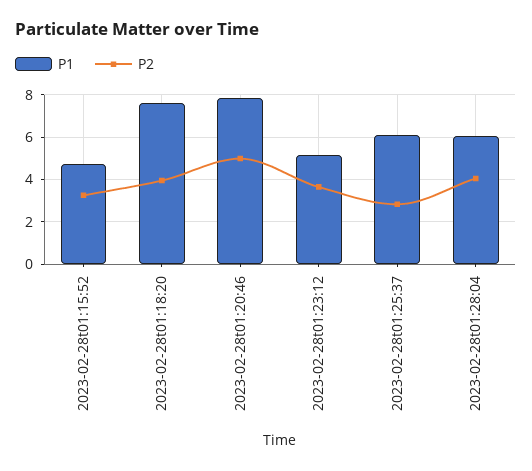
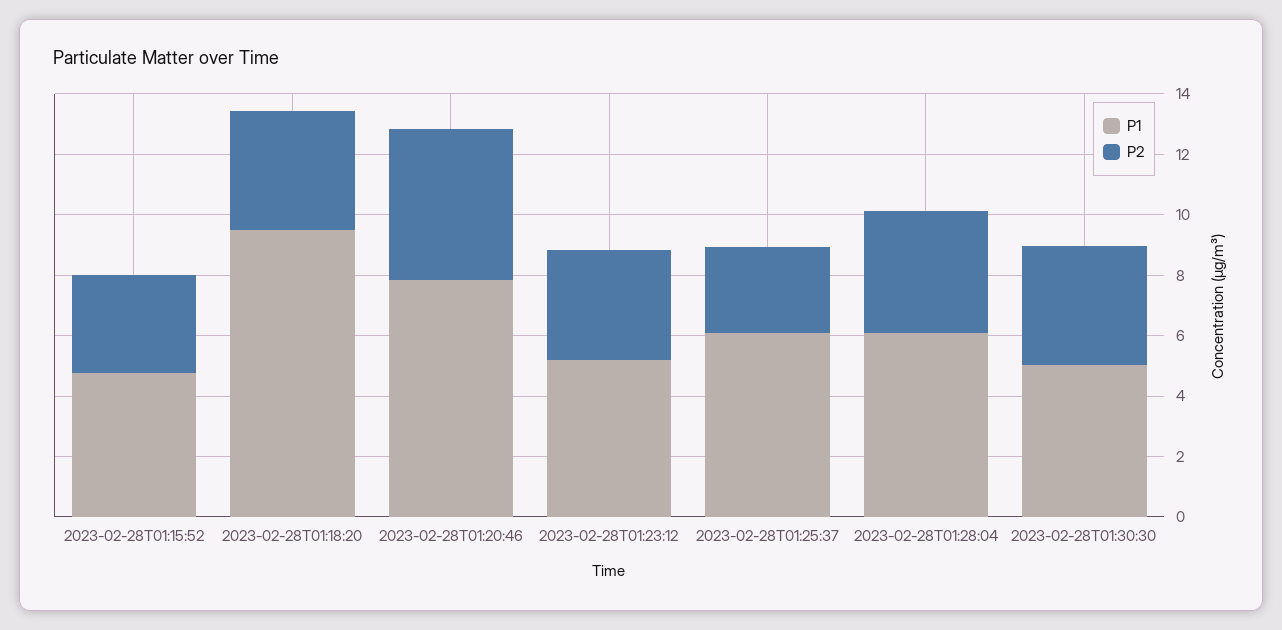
P1, 2023-02-28t01:18:20: 7.5 -> 9.5
P1, 2023-02-28T01:30:30: none -> 5
P2, 2023-02-28T01:30:30: none -> 4

